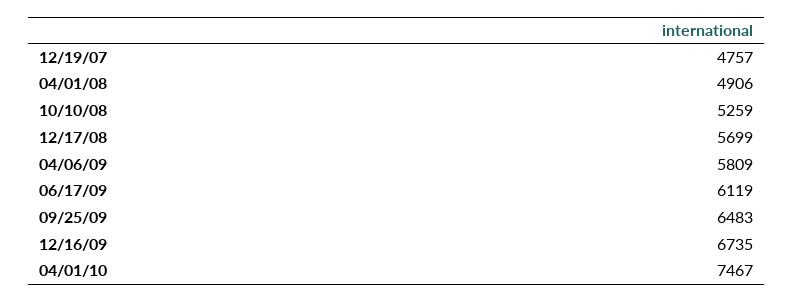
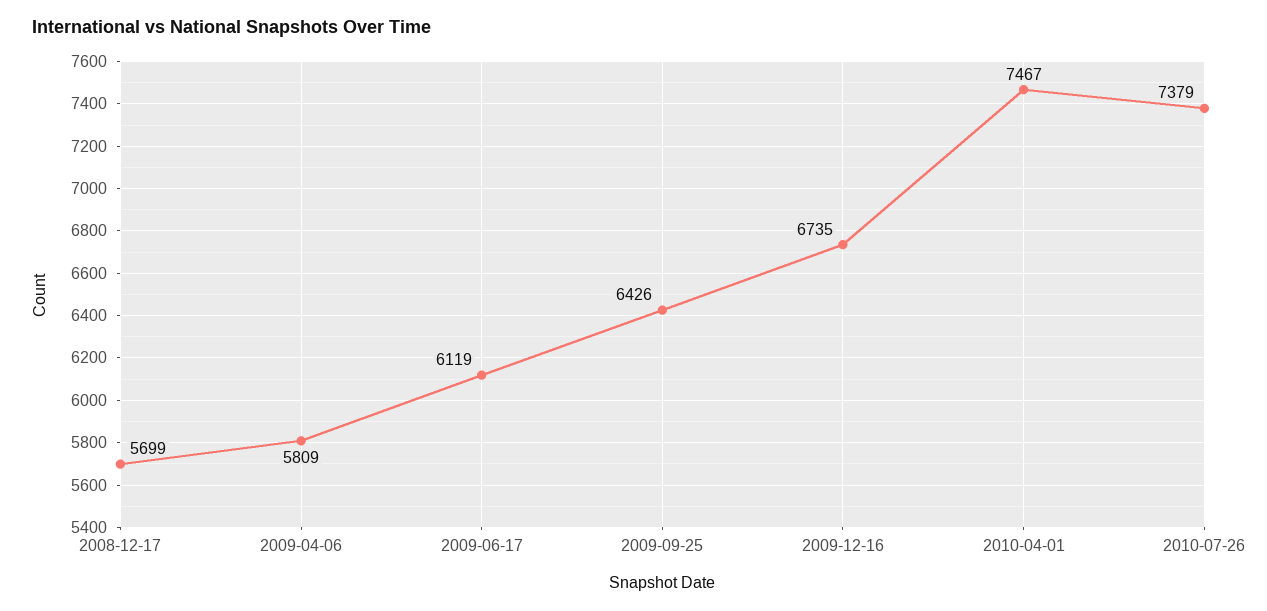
12/19/07: 4757 -> none
04/01/08: 4906 -> none
10/10/08: 5259 -> none
09/25/09: 6483 -> 6426
2010-07-26: none -> 7379

